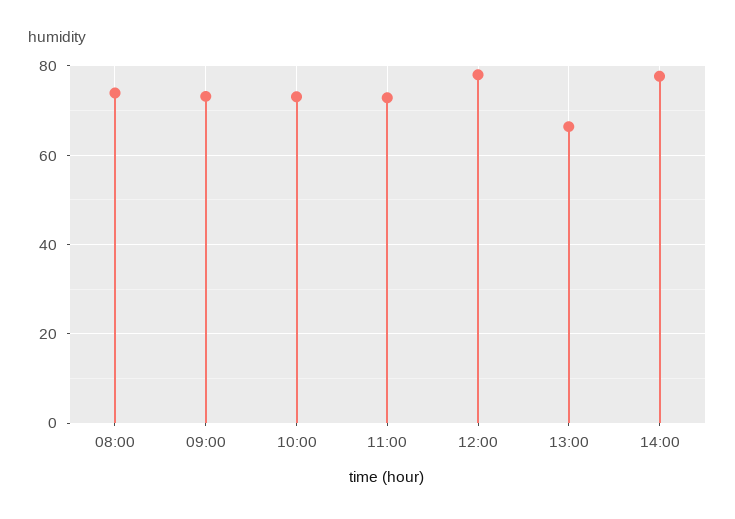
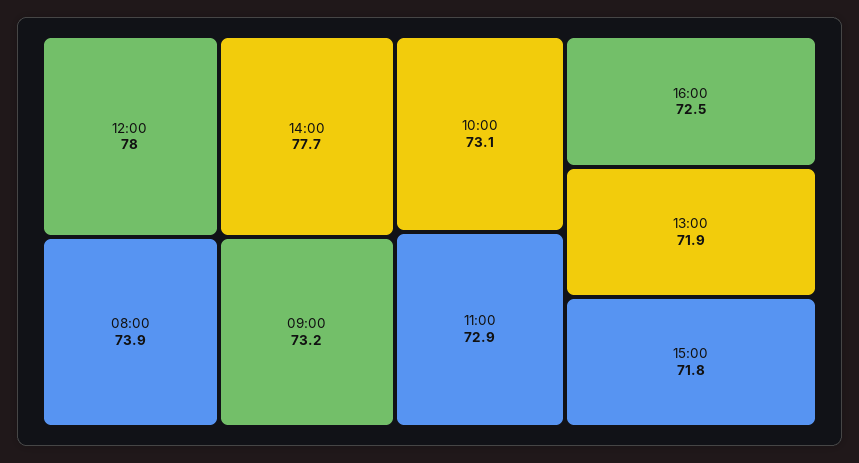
13:00: 66 -> 71.9
16:00: none -> 72.5
15:00: none -> 71.8

